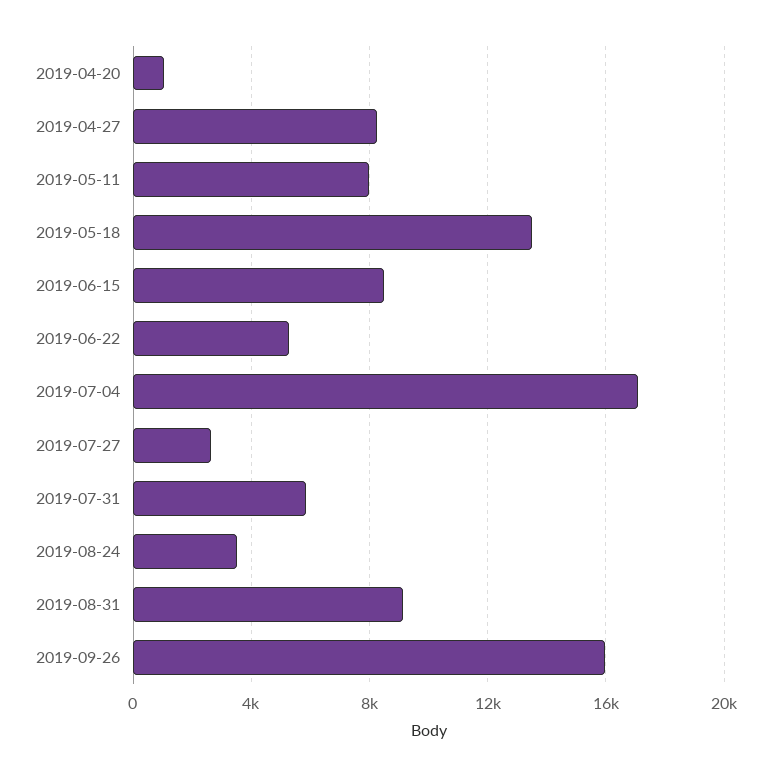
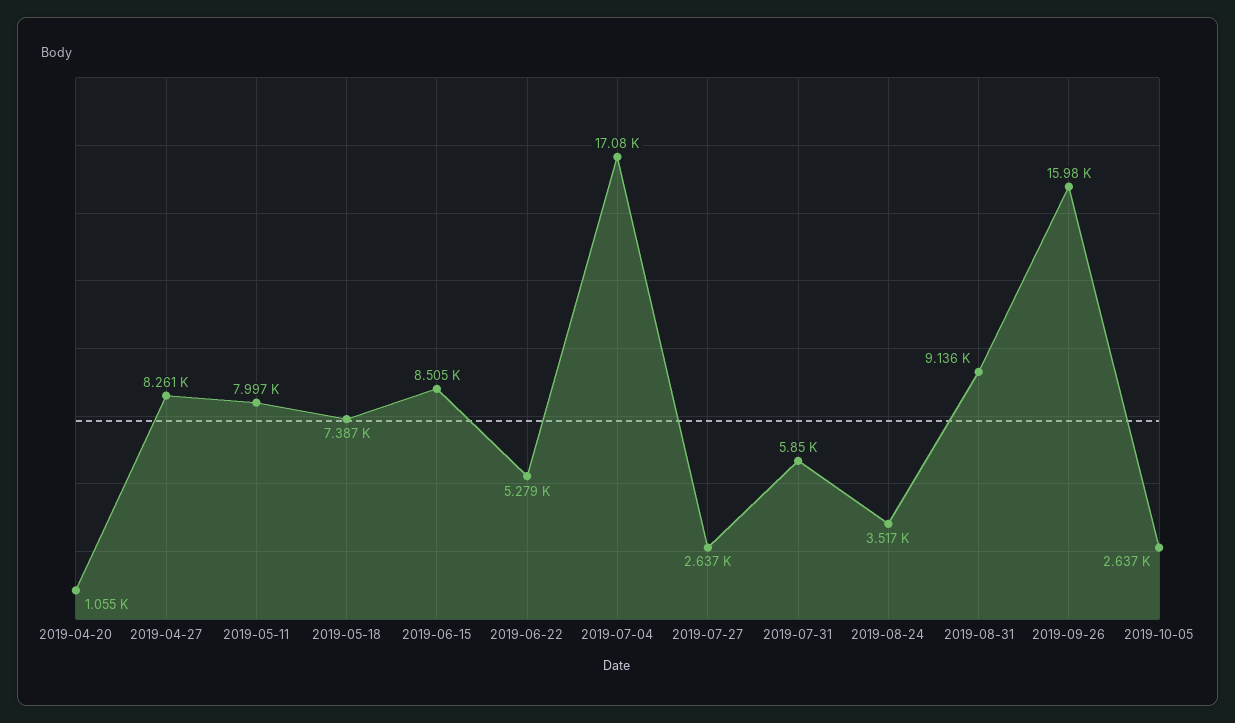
2019-05-18: 13500 -> 7387
2019-10-05: none -> 2637

